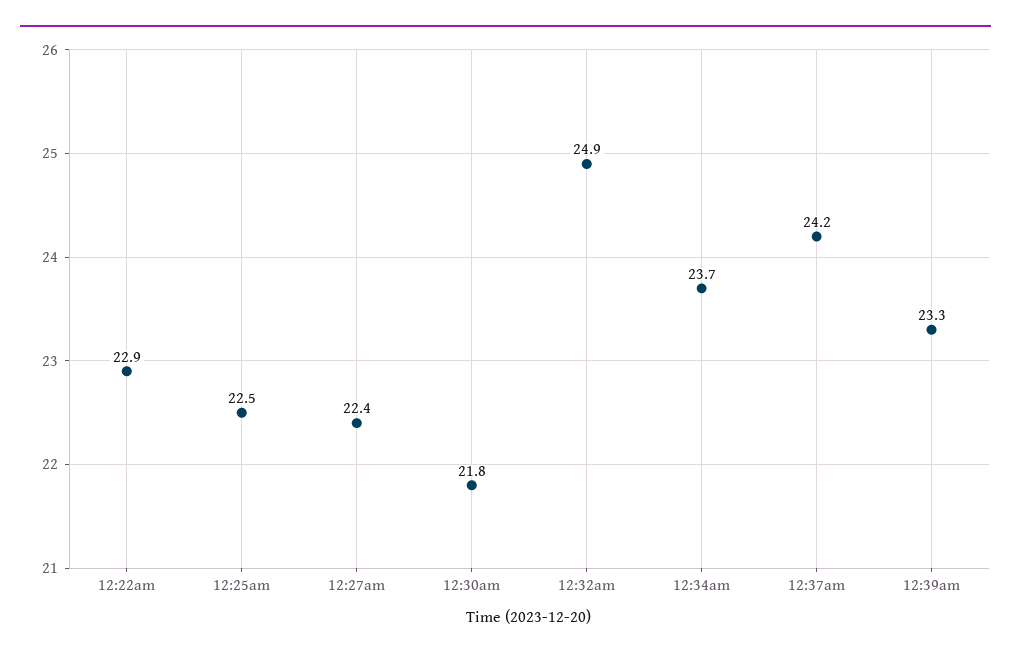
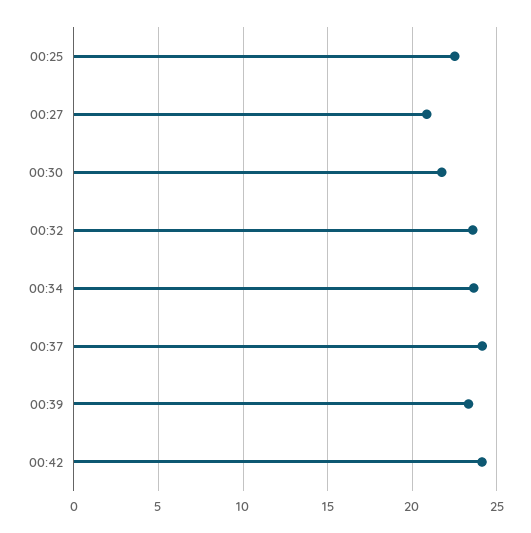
12:22am: 22.9 -> none
12:27am: 22.4 -> 21
12:32am: 24.9 -> 23.5
00:42: none -> 24

